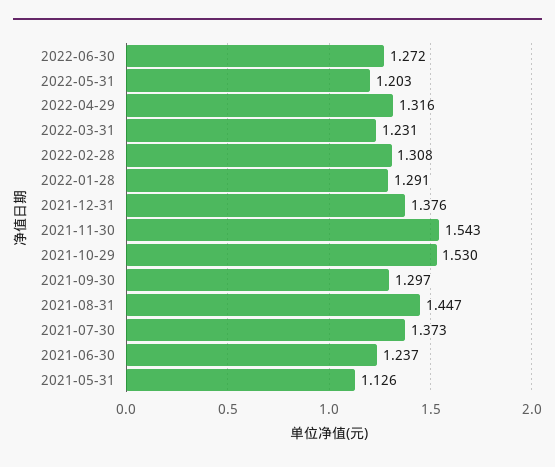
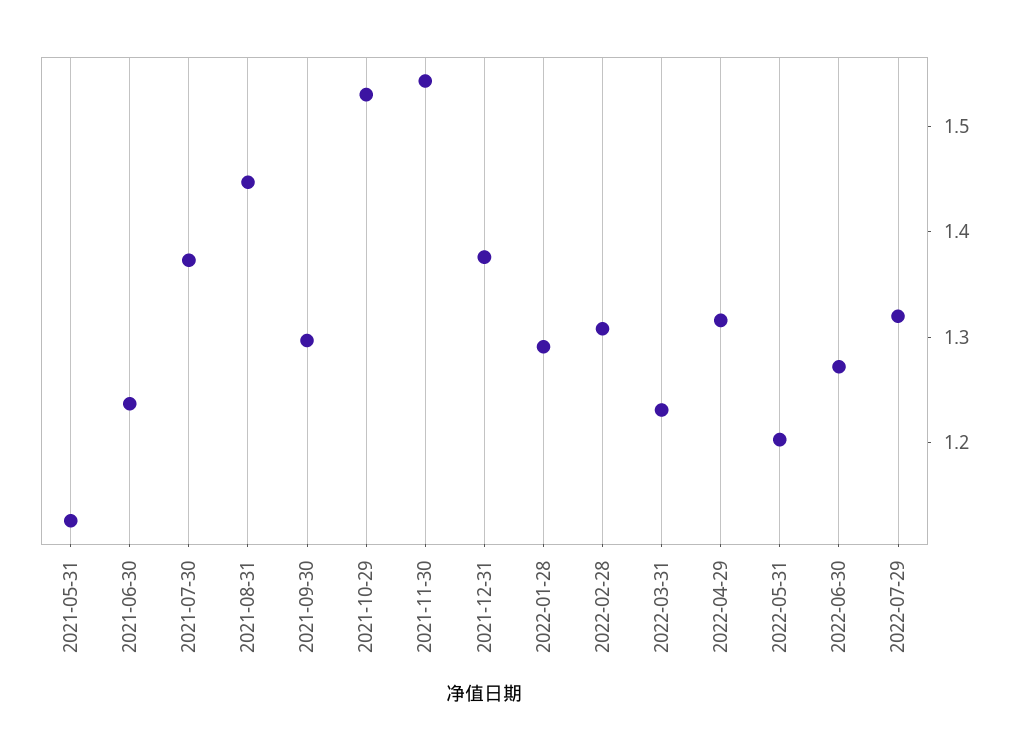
2022-07-29: none -> 1.32

